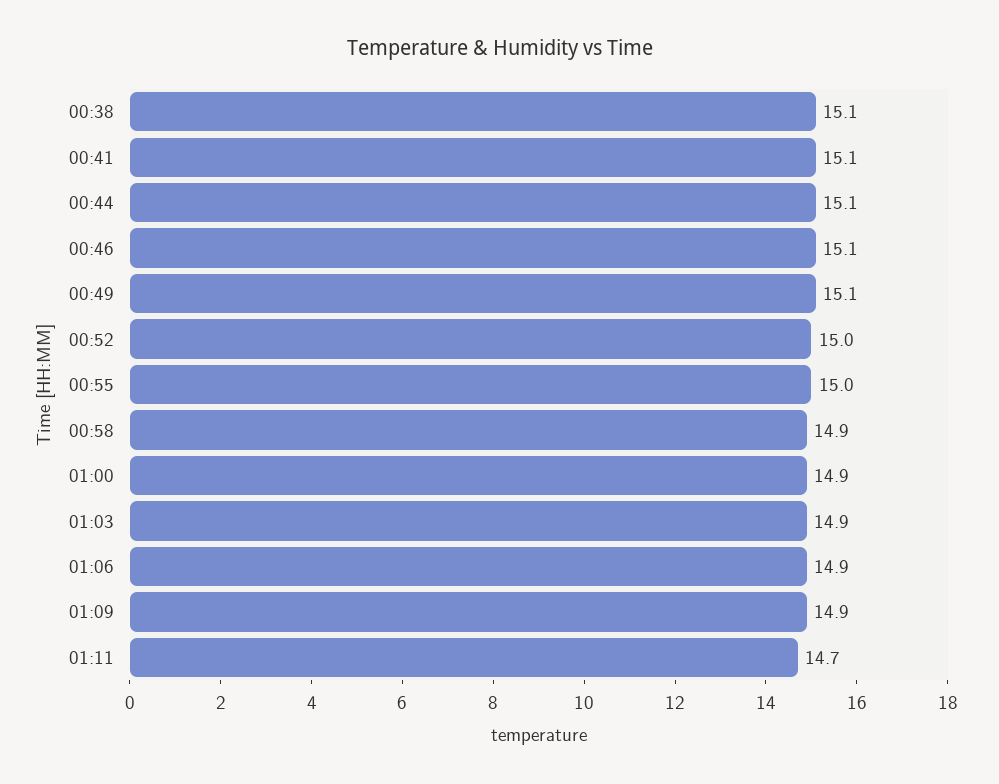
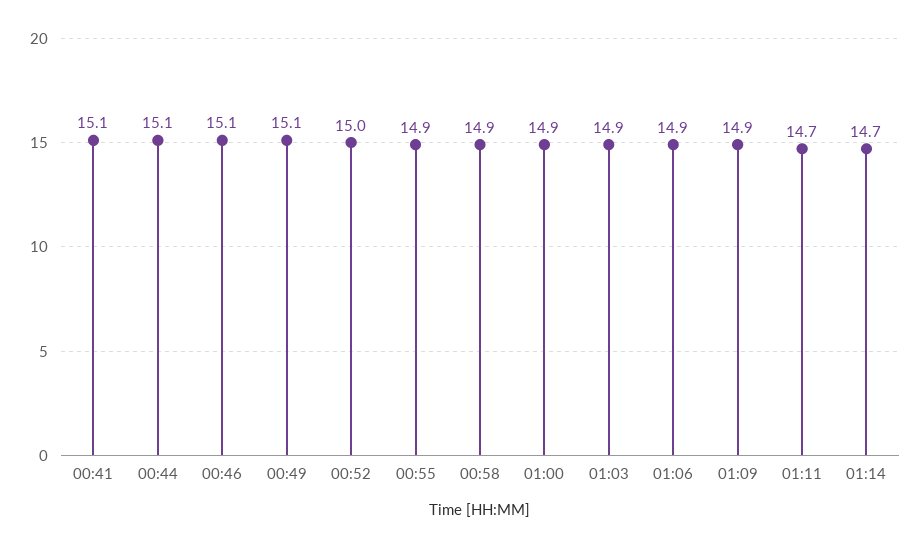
00:38: 15.1 -> none
00:55: 15 -> 14.9
01:14: none -> 14.7

